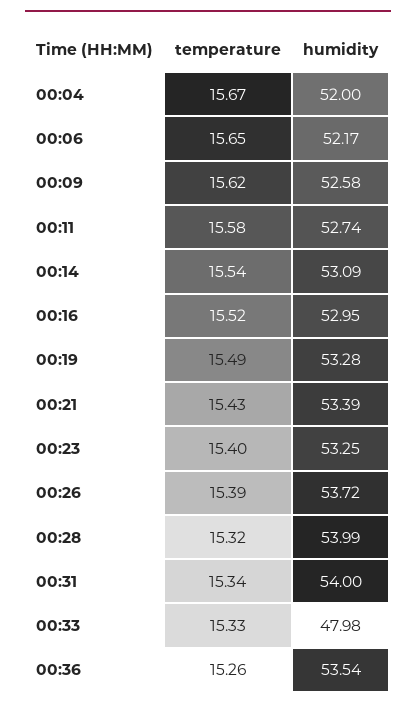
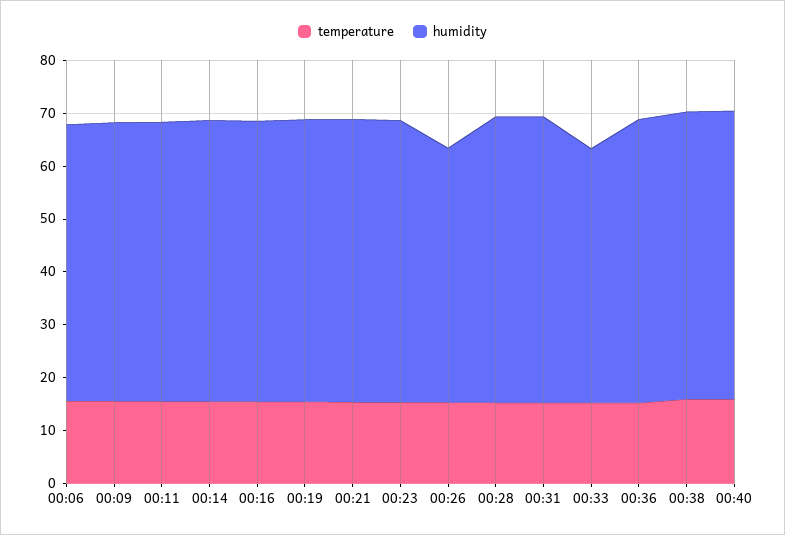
temperature, 00:04: 15.67 -> none
humidity, 00:04: 52 -> none
humidity, 00:26: 53.72 -> 48
temperature, 00:38: none -> 16
humidity, 00:38: none -> 54
temperature, 00:40: none -> 16
humidity, 00:40: none -> 54

